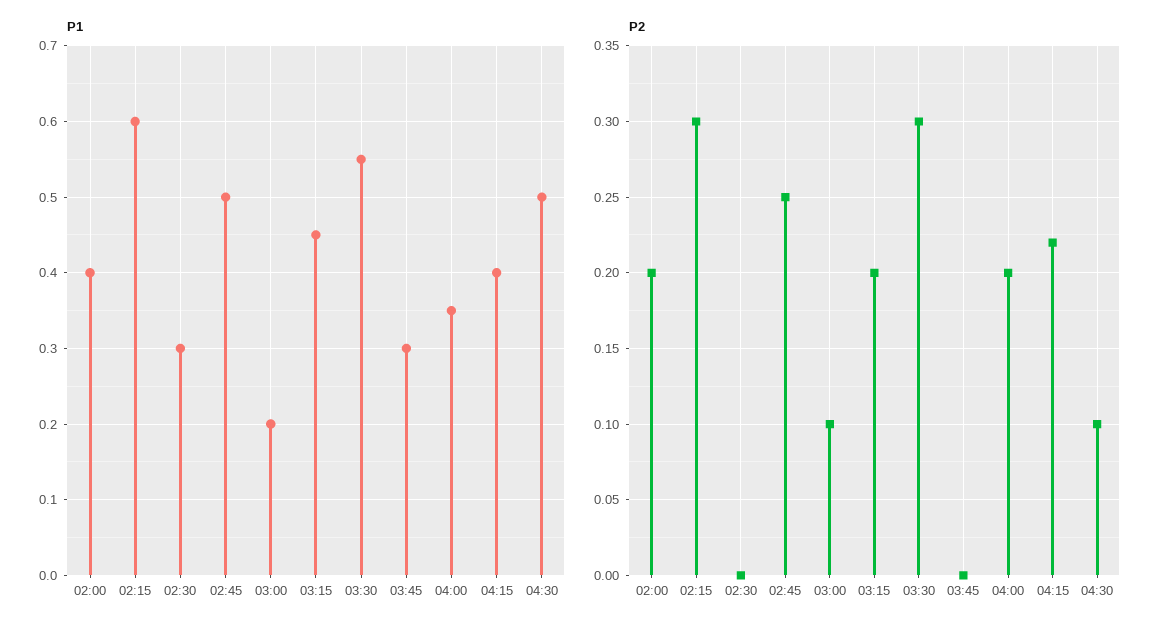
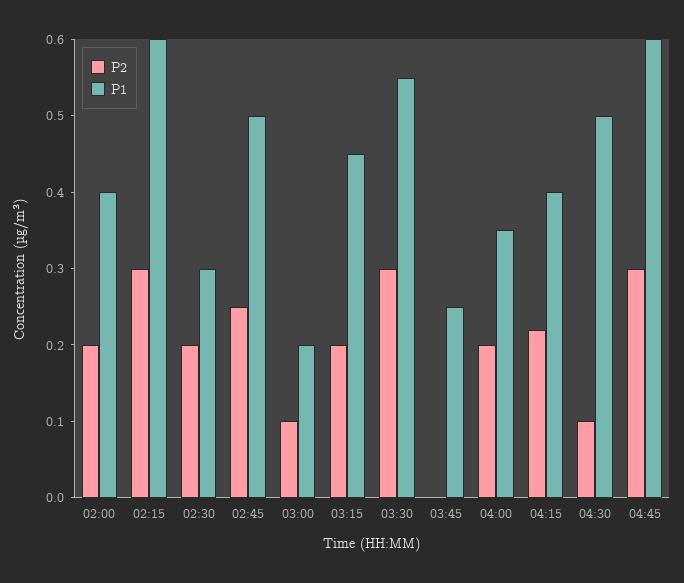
P1, 03:45: 0.3 -> 0.25
P2, 02:30: 0 -> 0.2
P2, 04:45: none -> 0.3
P1, 04:45: none -> 0.6

